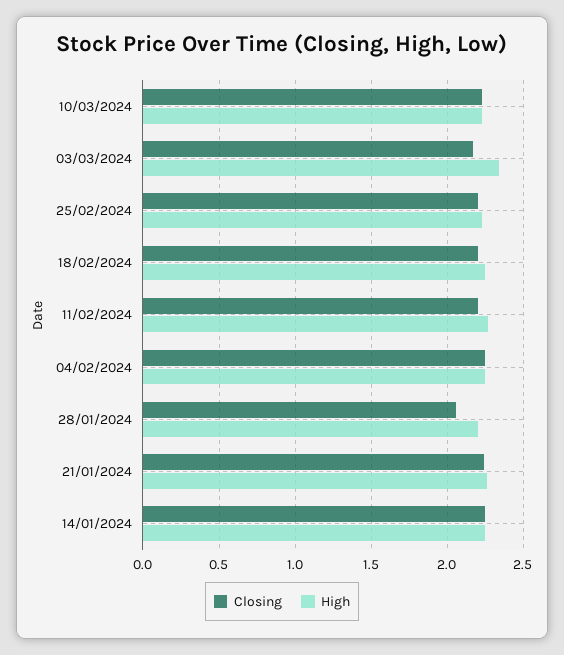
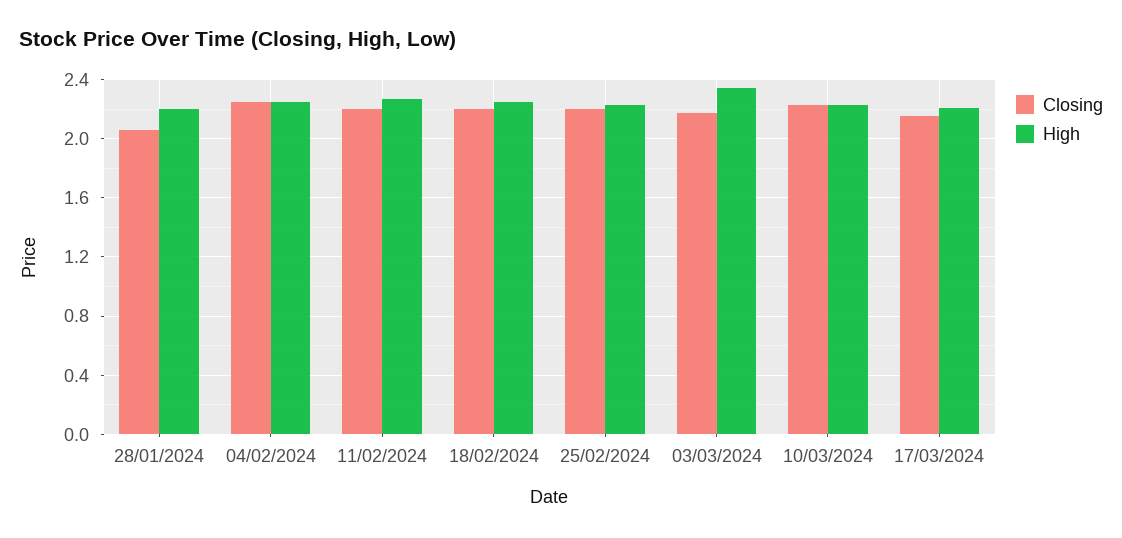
Closing, 21/01/2024: 2.25 -> none
High, 21/01/2024: 2.25 -> none
Closing, 14/01/2024: 2.25 -> none
High, 14/01/2024: 2.25 -> none
Closing, 17/03/2024: none -> 2.15
High, 17/03/2024: none -> 2.2

